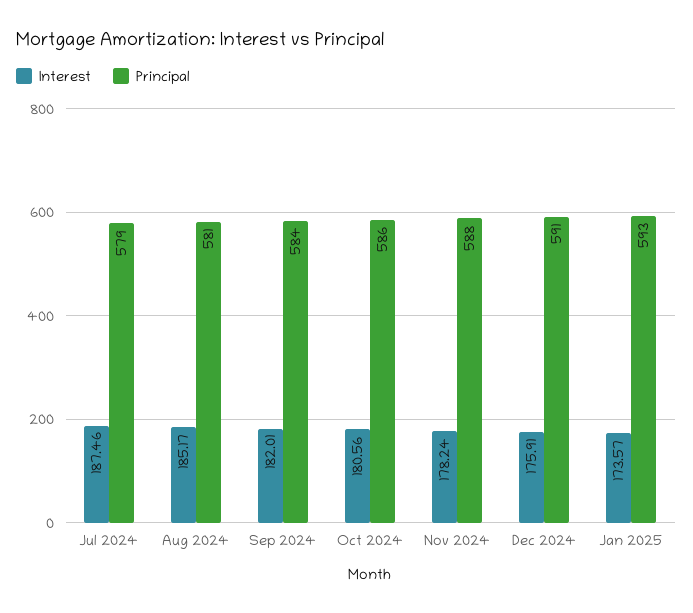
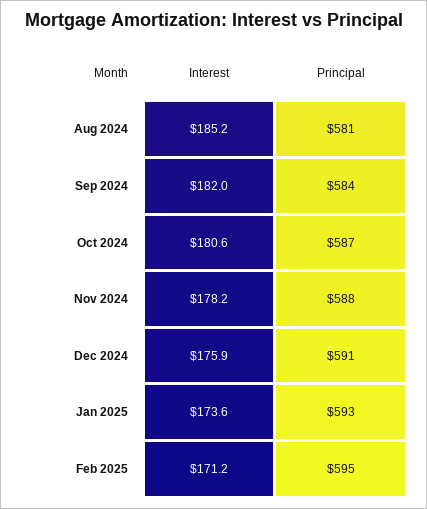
Interest, Jul 2024: 187.46 -> none
Principal, Jul 2024: 579 -> none
Principal, Oct 2024: 586 -> 587
Interest, Feb 2025: none -> 171.2
Principal, Feb 2025: none -> 595

